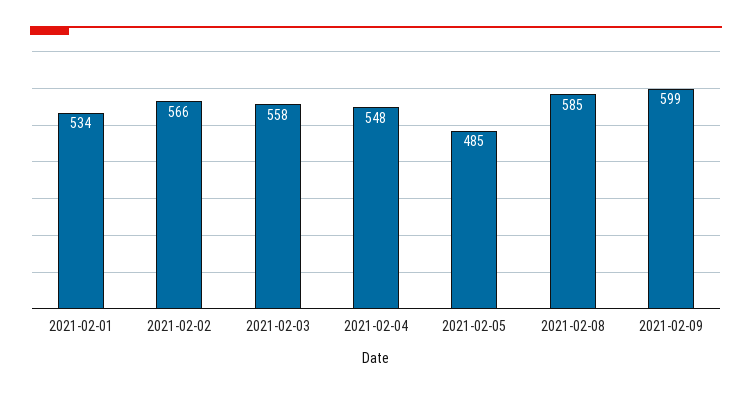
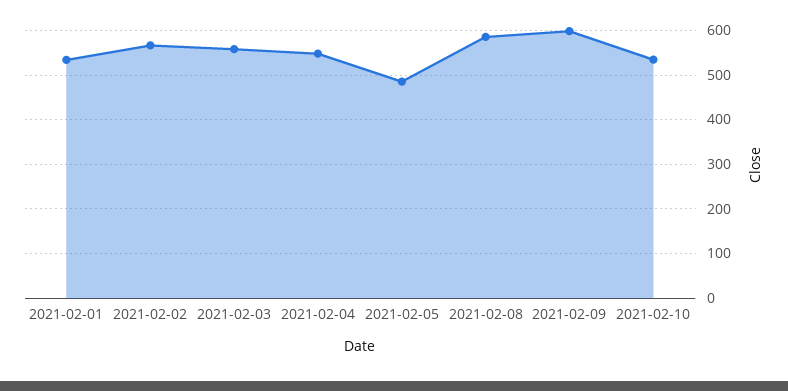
2021-02-10: none -> 540

